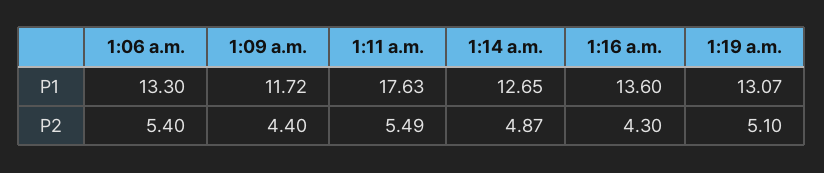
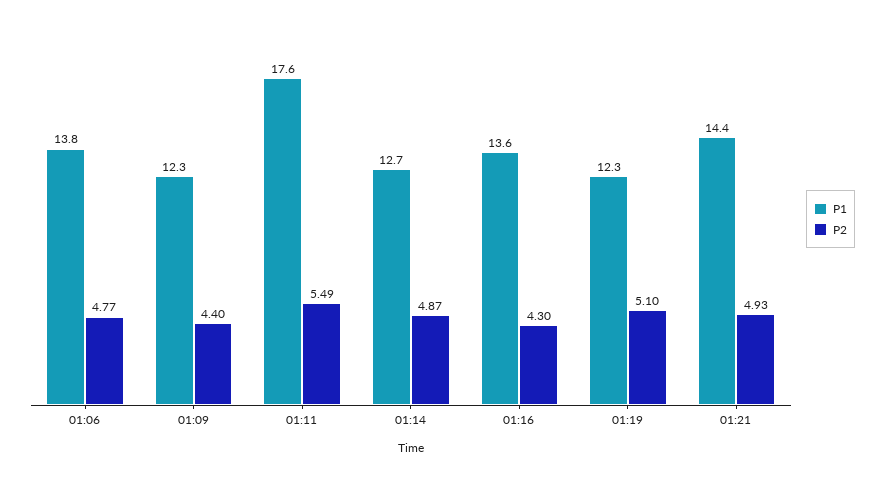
P1, 1:06 a.m.: 13.3 -> 13.8
P1, 1:09 a.m.: 11.72 -> 12.3
P1, 1:19 a.m.: 13.07 -> 12.3
P2, 1:06 a.m.: 5.4 -> 4.77
P1, 01:21: none -> 14.4
P2, 01:21: none -> 4.93

